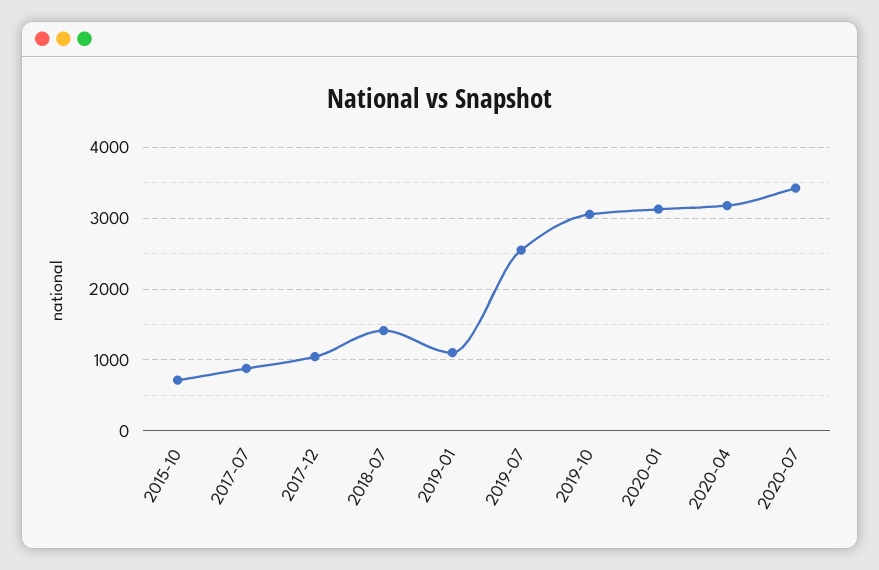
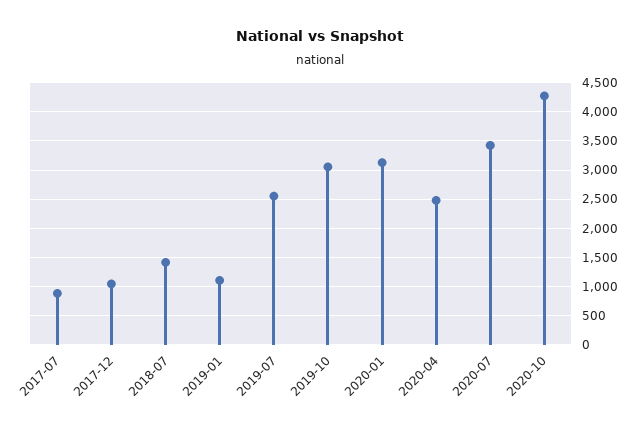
2015-10: 700 -> none
2020-04: 3200 -> 2500
2020-10: none -> 4250

